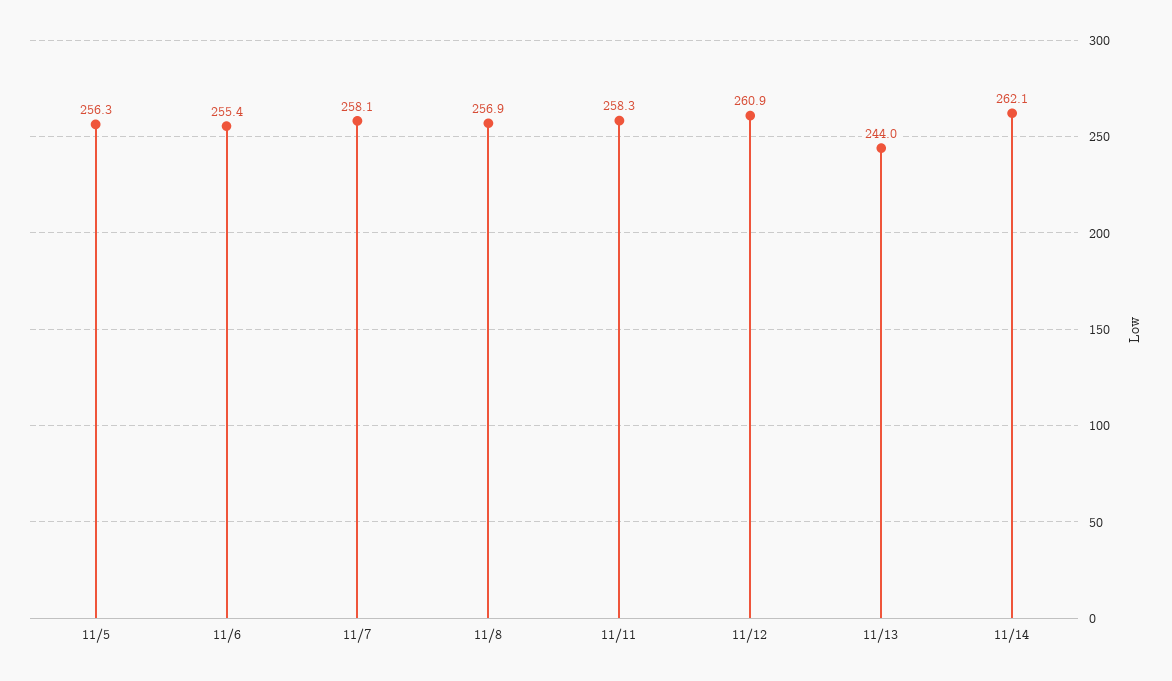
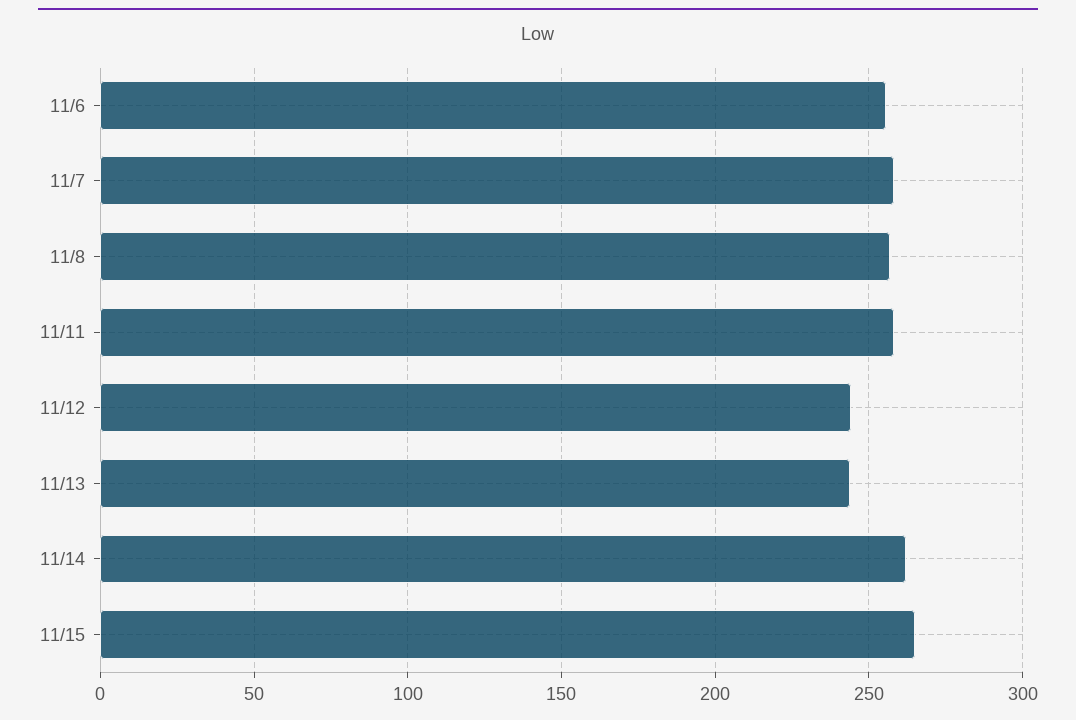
11/5: 256.3 -> none
11/12: 260.9 -> 245
11/15: none -> 265

